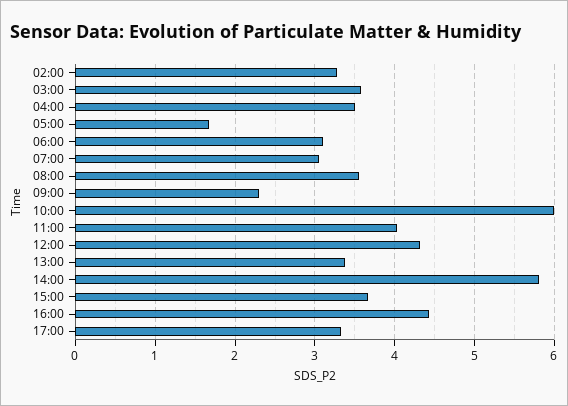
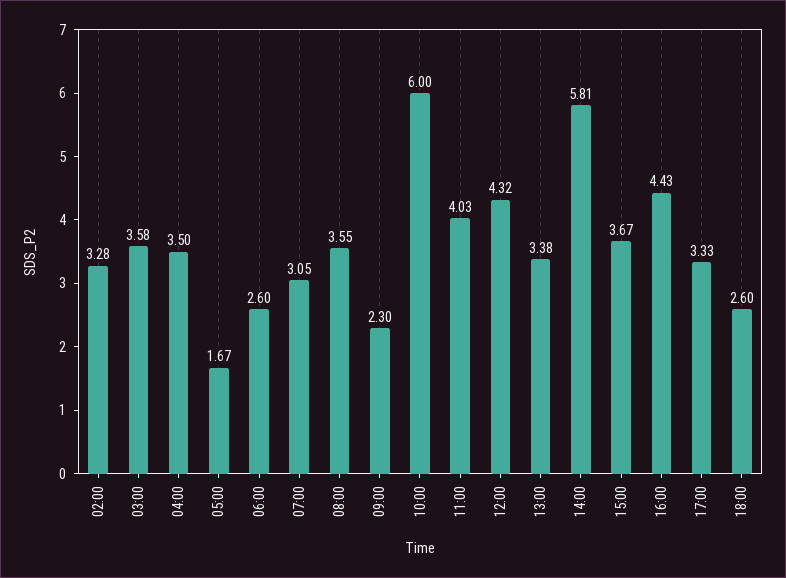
06:00: 3.1 -> 2.6
18:00: none -> 2.6

